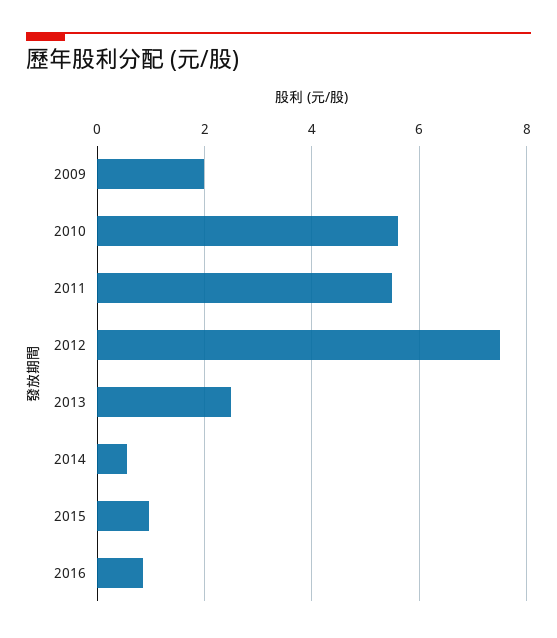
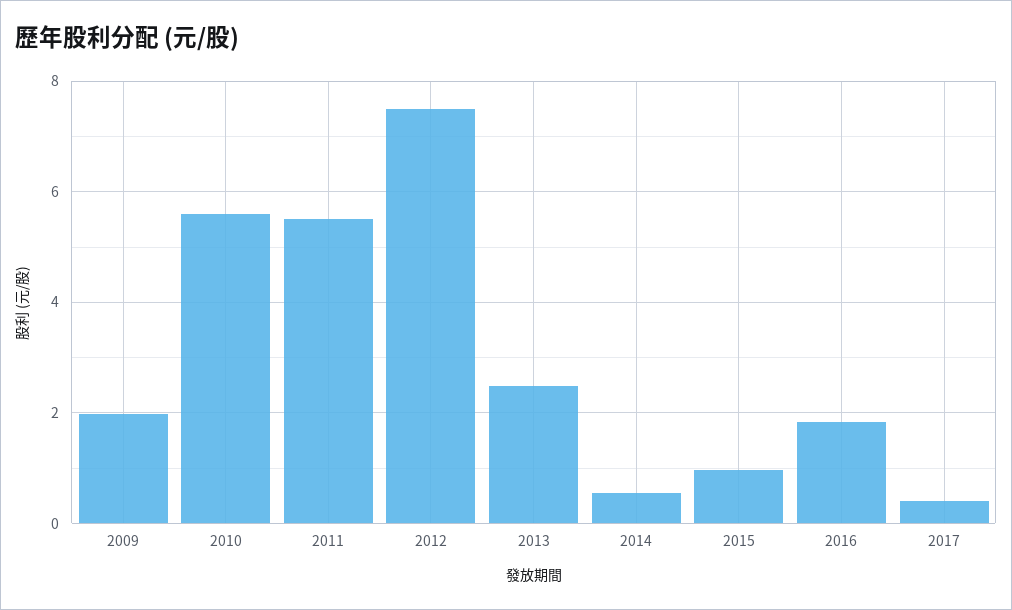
2016: 0.8 -> 1.8
2017: none -> 0.4

